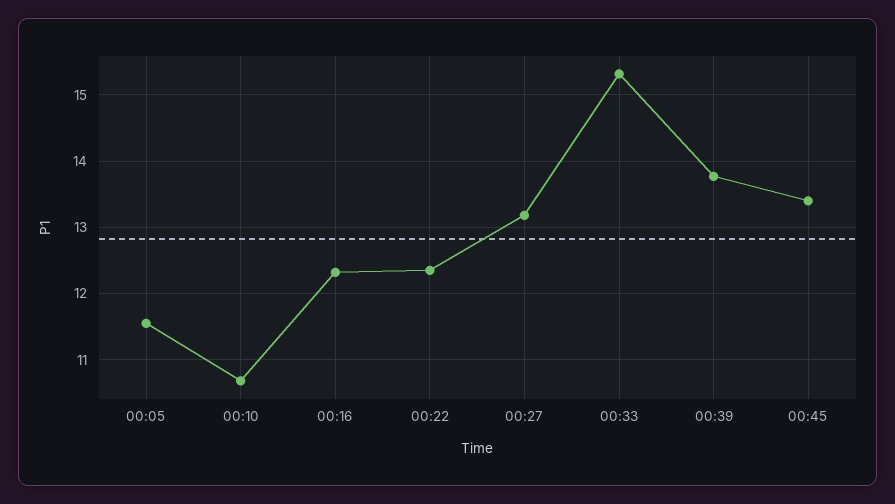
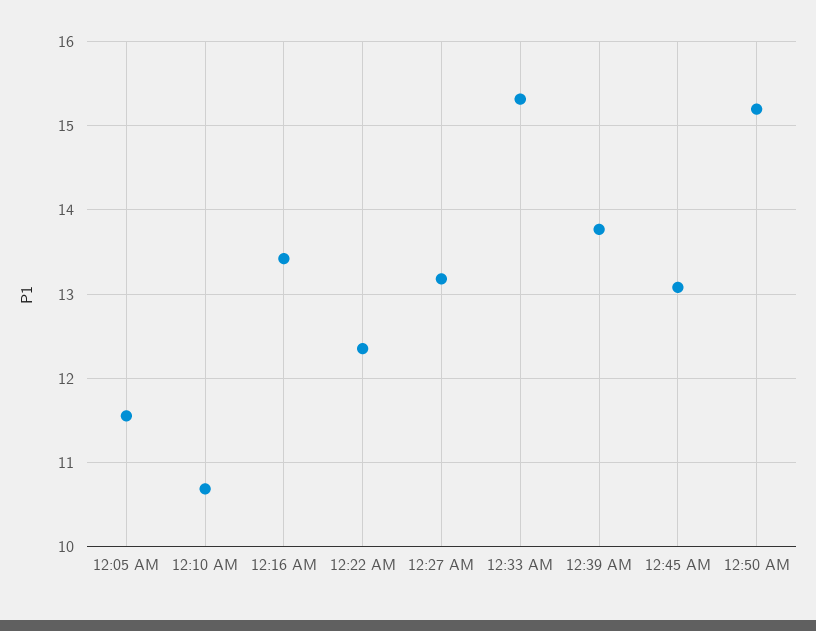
00:16: 12.3 -> 13.4
00:45: 13.4 -> 13.1
12:50 AM: none -> 15.2

